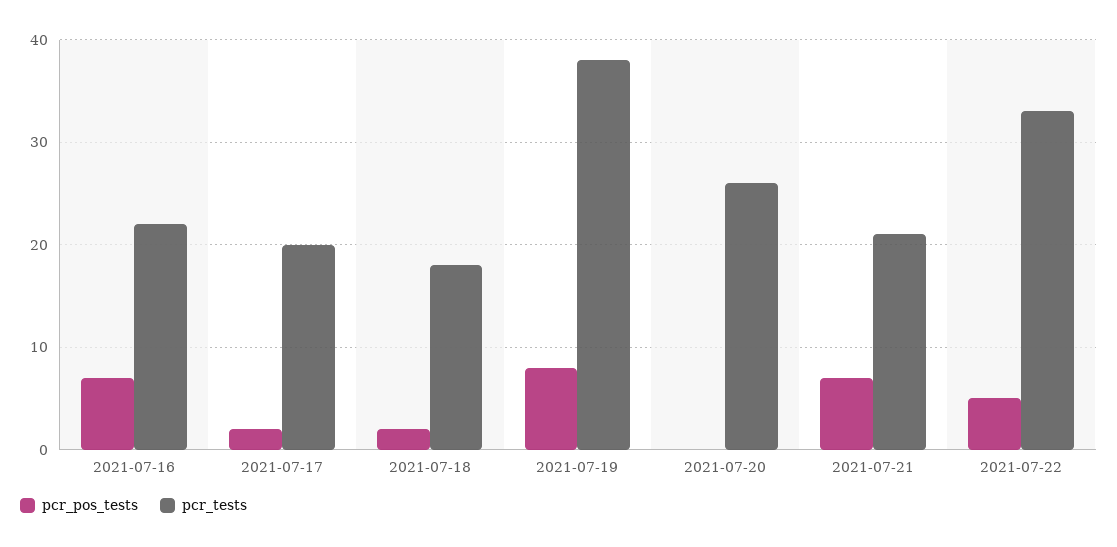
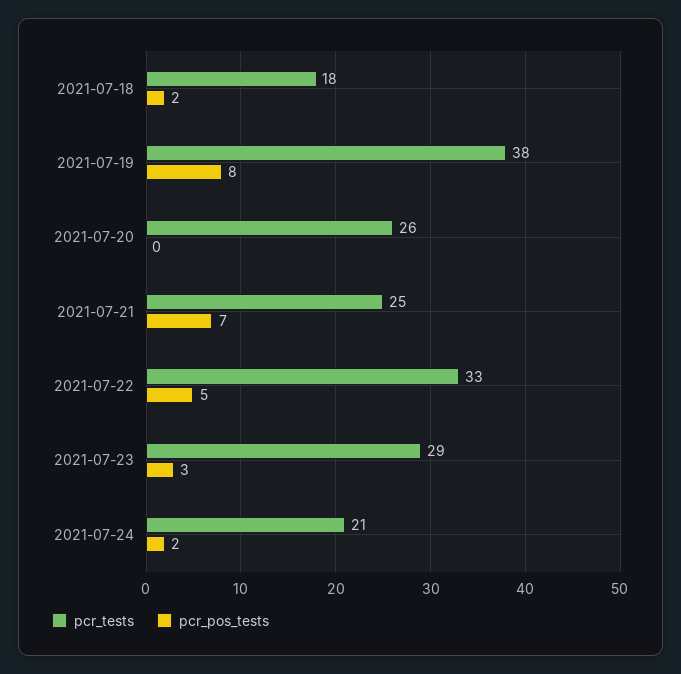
pcr_pos_tests, 2021-07-16: 7 -> none
pcr_tests, 2021-07-16: 22 -> none
pcr_pos_tests, 2021-07-17: 2 -> none
pcr_tests, 2021-07-17: 20 -> none
pcr_tests, 2021-07-21: 21 -> 25
pcr_tests, 2021-07-23: none -> 29
pcr_pos_tests, 2021-07-23: none -> 3
pcr_tests, 2021-07-24: none -> 21
pcr_pos_tests, 2021-07-24: none -> 2

